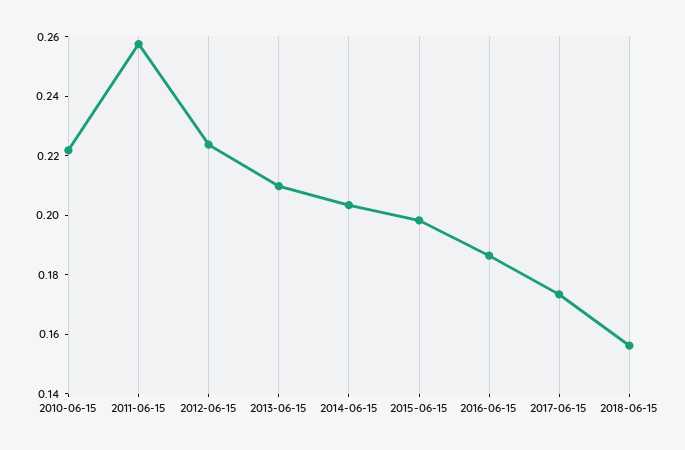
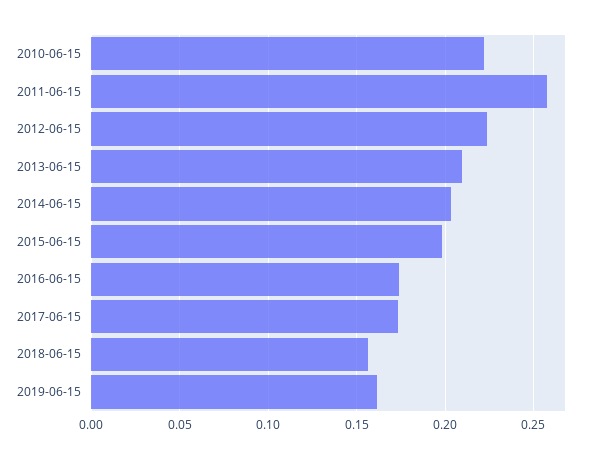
2016-06-15: 0.185 -> 0.175
2019-06-15: none -> 0.16

